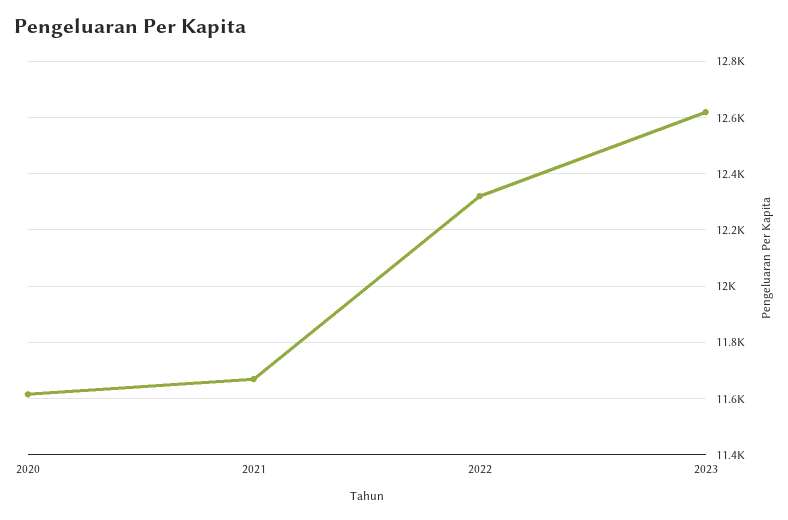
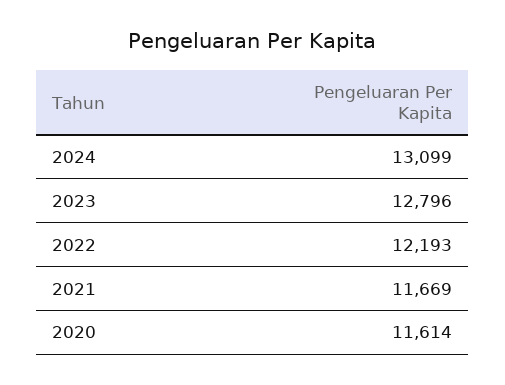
2022: 12325 -> 12193
2023: 12625 -> 12796
2024: none -> 13099

